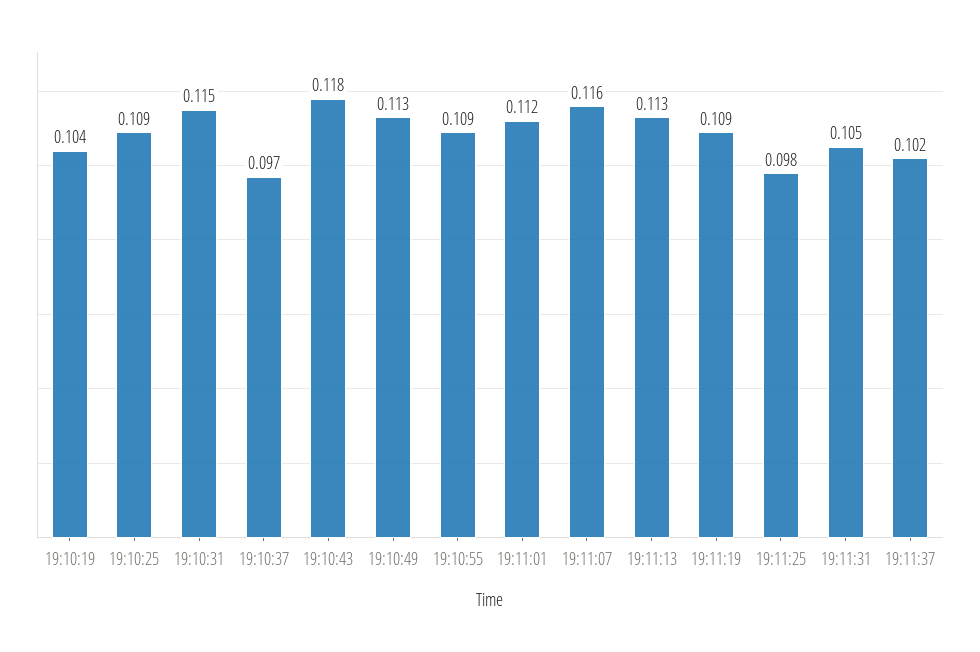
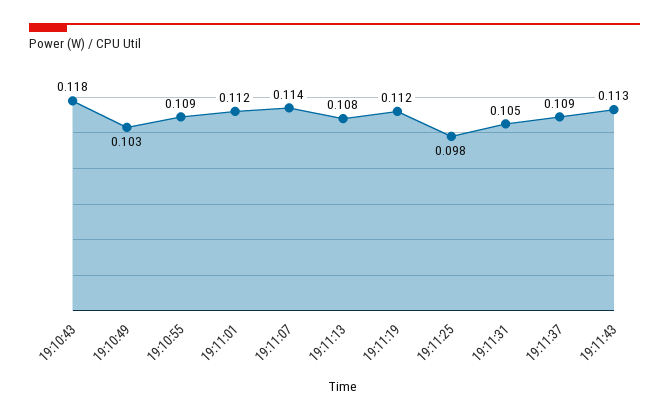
19:10:19: 0.104 -> none
19:10:25: 0.109 -> none
19:10:31: 0.115 -> none
19:10:37: 0.097 -> none
19:10:49: 0.113 -> 0.103
19:11:07: 0.116 -> 0.114
19:11:13: 0.113 -> 0.108
19:11:19: 0.109 -> 0.112
19:11:37: 0.102 -> 0.109
19:11:43: none -> 0.113

